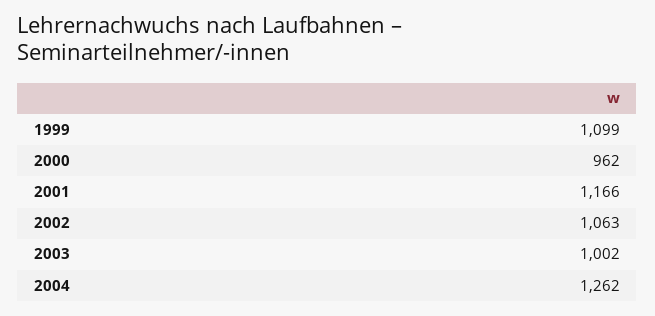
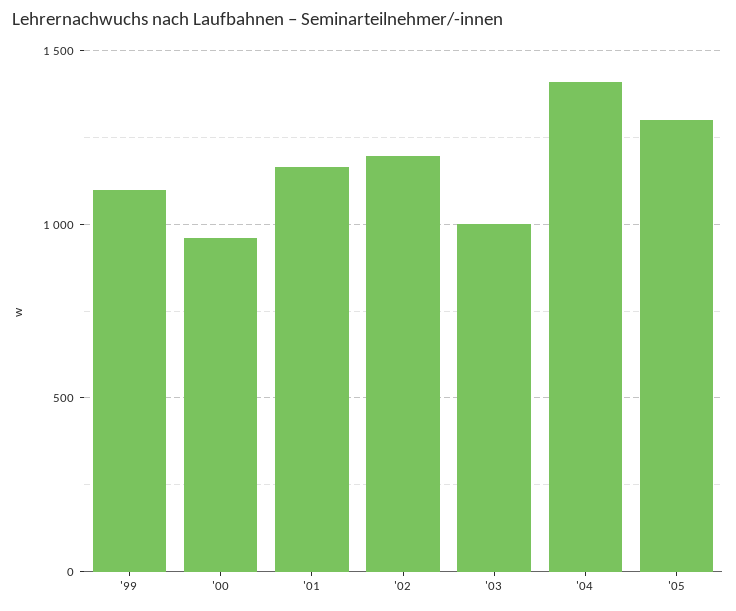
2002: 1063 -> 1200
2004: 1262 -> 1400
'05: none -> 1300

